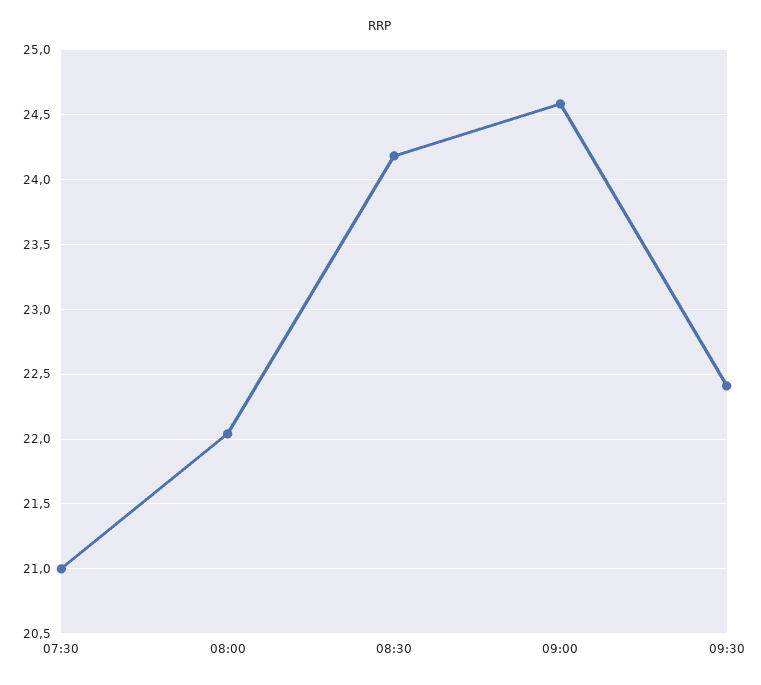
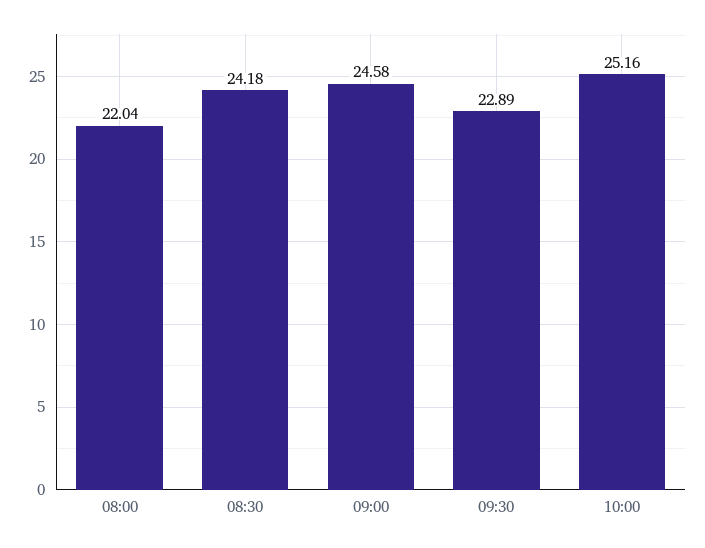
07:30: 21 -> none
09:30: 22.4 -> 22.89
10:00: none -> 25.16

